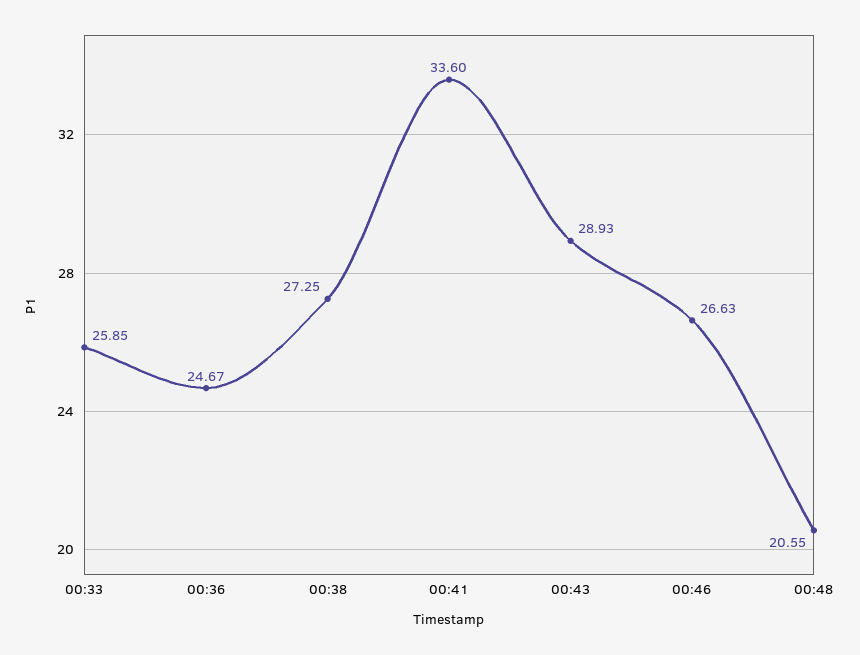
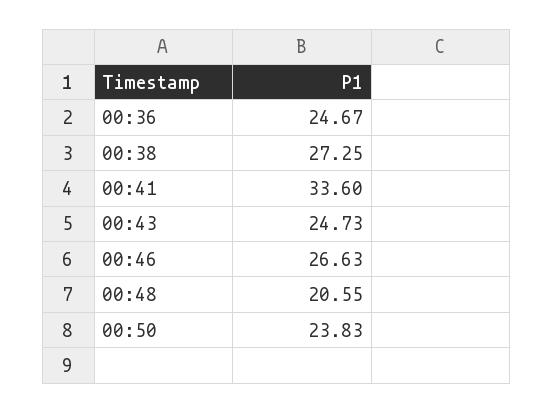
00:33: 25.85 -> none
00:43: 28.93 -> 24.73
00:50: none -> 23.83

